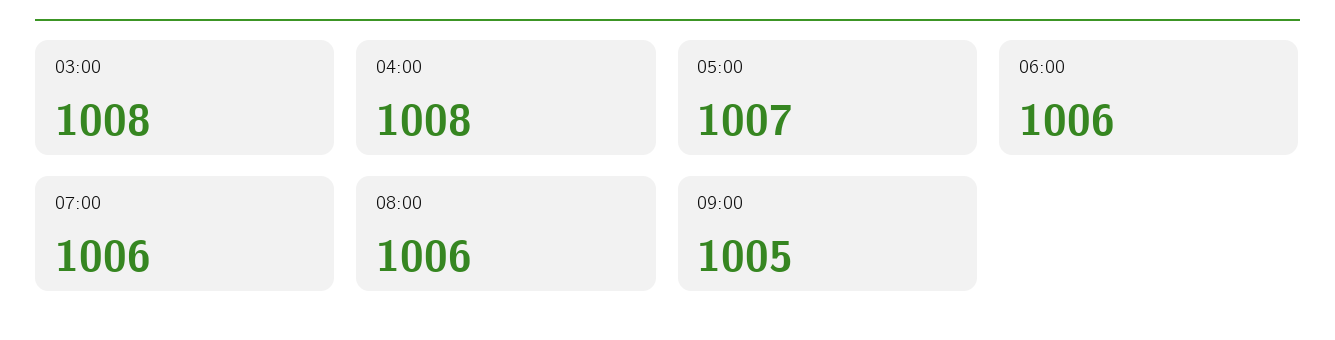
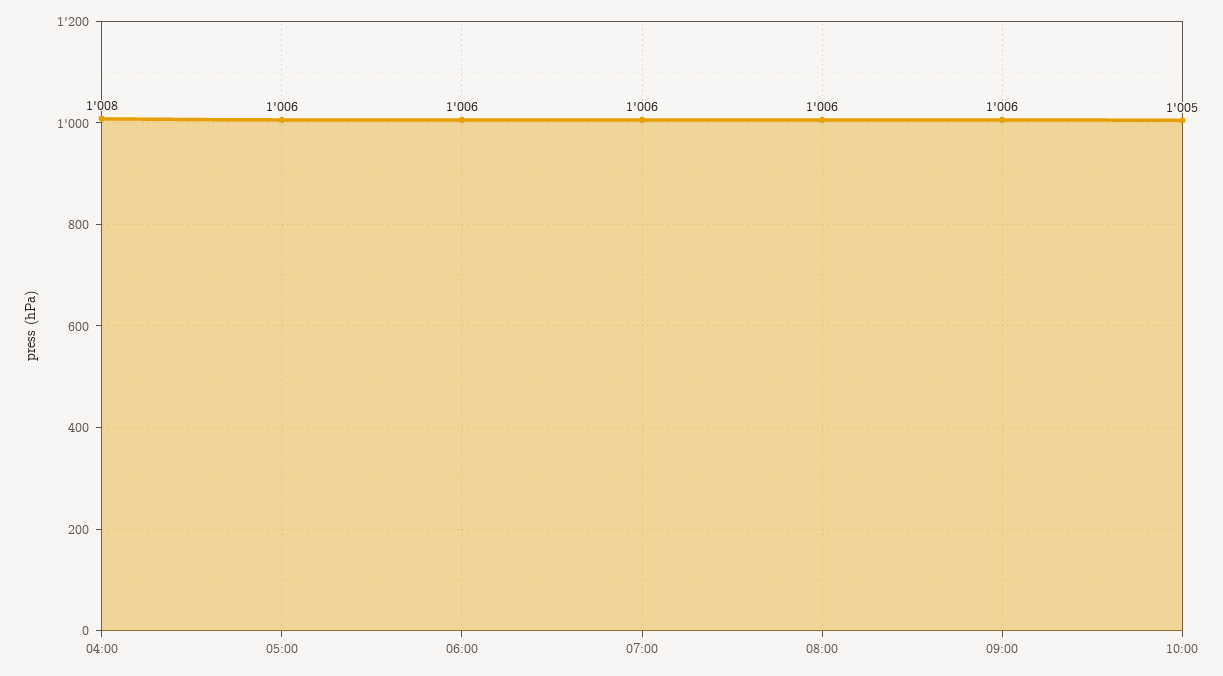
03:00: 1008 -> none
05:00: 1007 -> 1006
09:00: 1005 -> 1006
10:00: none -> 1005

